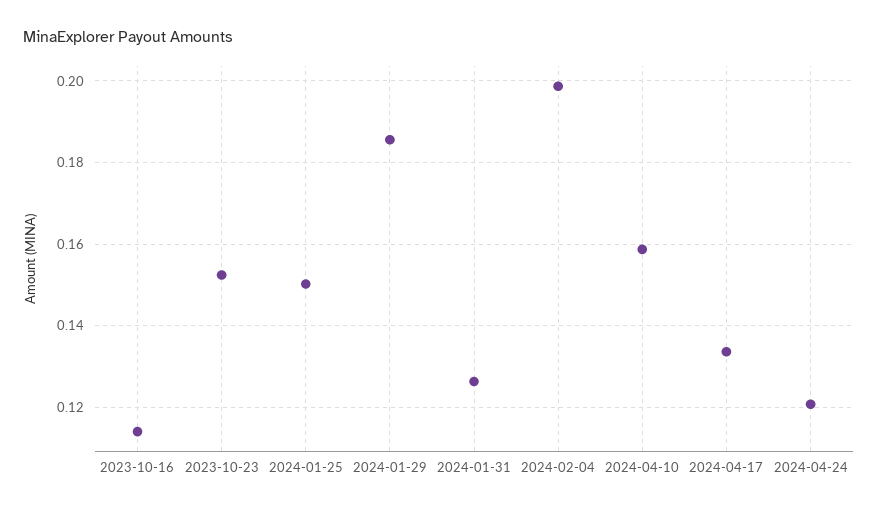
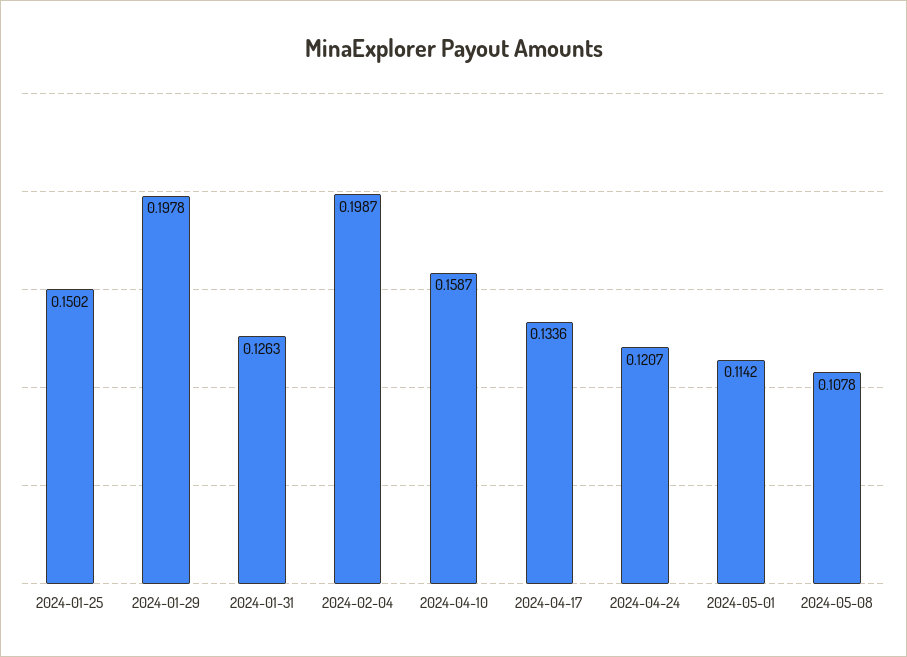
2023-10-16: 0.114 -> none
2023-10-23: 0.152 -> none
2024-01-29: 0.186 -> 0.1978
2024-05-01: none -> 0.1142
2024-05-08: none -> 0.1078

